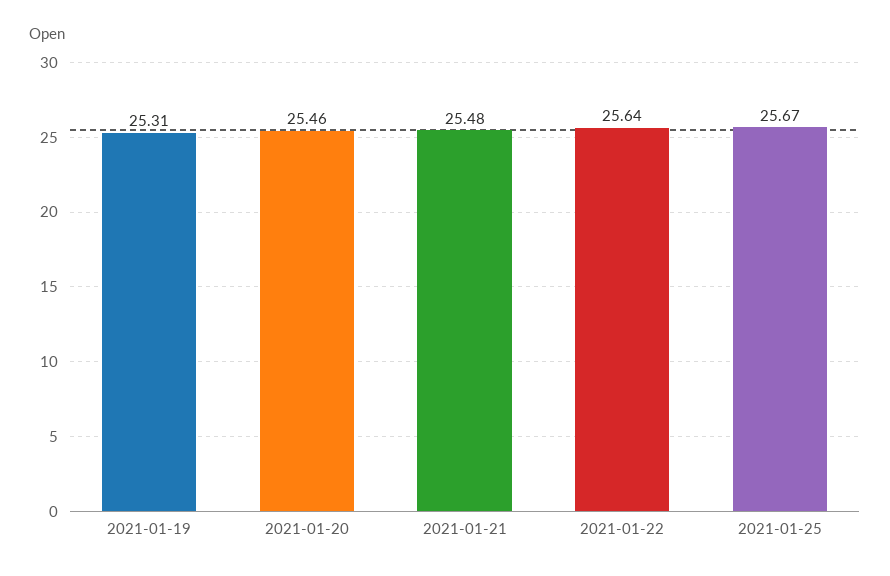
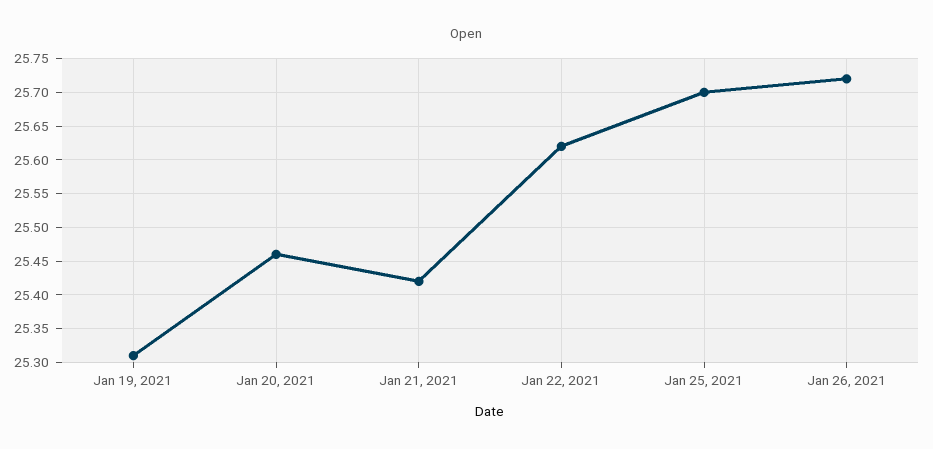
2021-01-21: 25.48 -> 25.42
2021-01-22: 25.64 -> 25.62
2021-01-25: 25.67 -> 25.7
Jan 26, 2021: none -> 25.72

